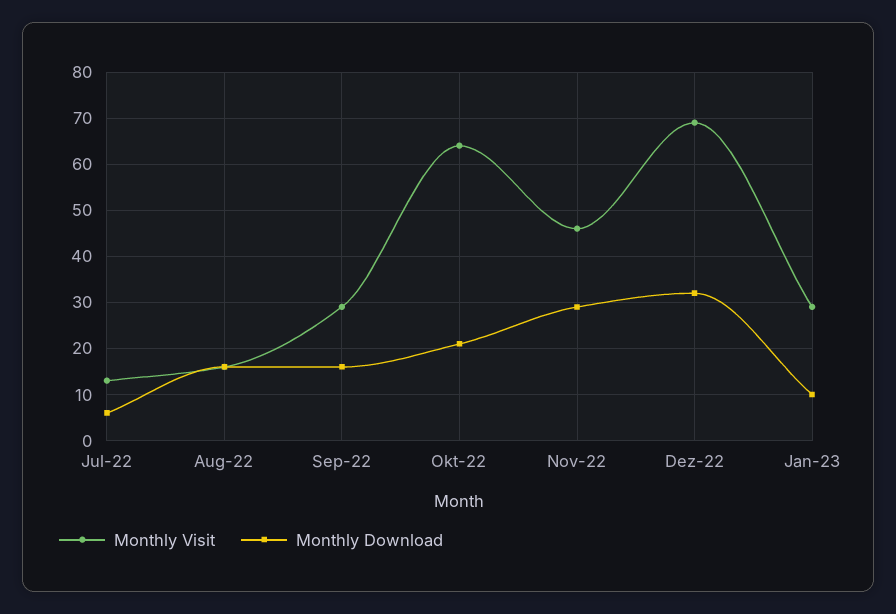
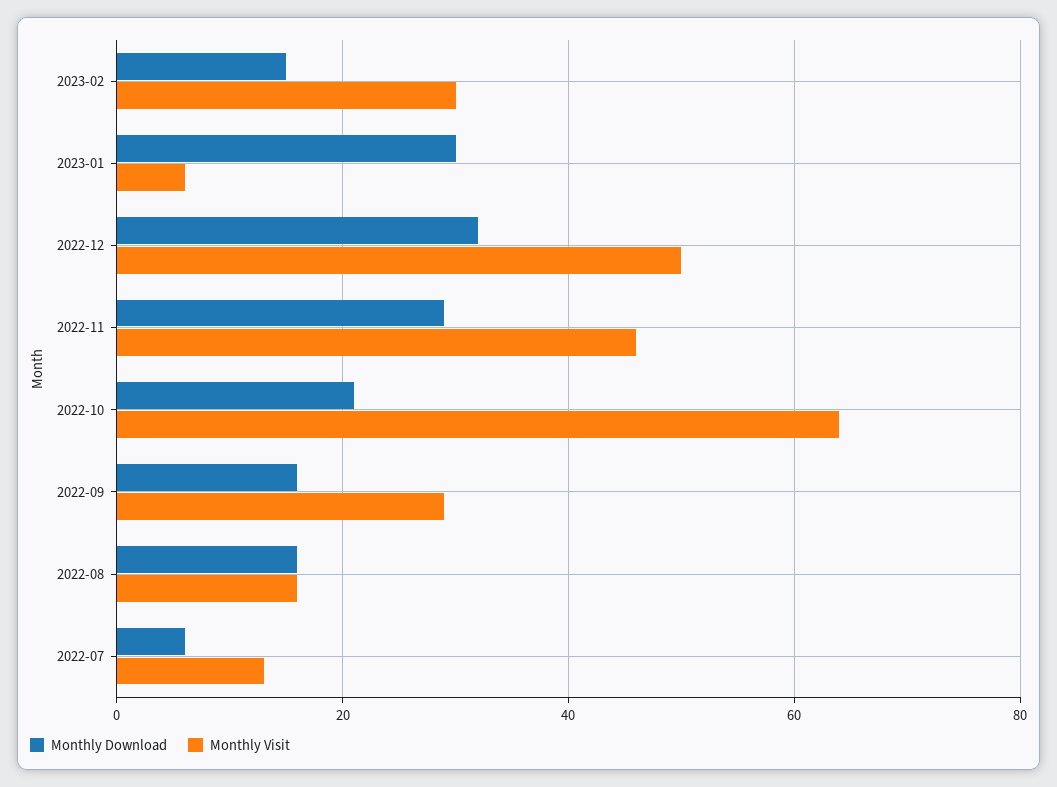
Monthly Visit, Dez-22: 70 -> 50
Monthly Visit, Jan-23: 30 -> 5
Monthly Download, Jan-23: 10 -> 30
Monthly Download, 2023-02: none -> 15
Monthly Visit, 2023-02: none -> 30

